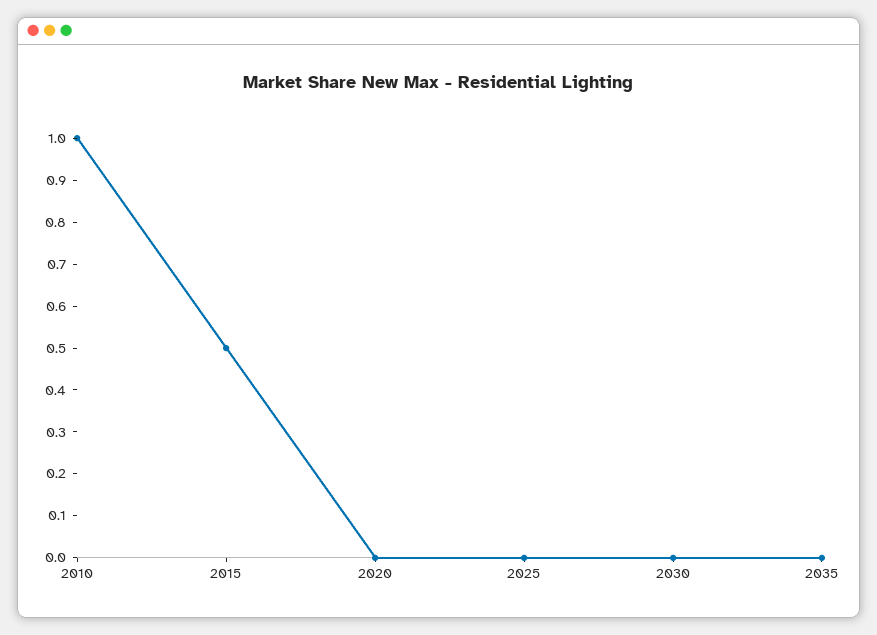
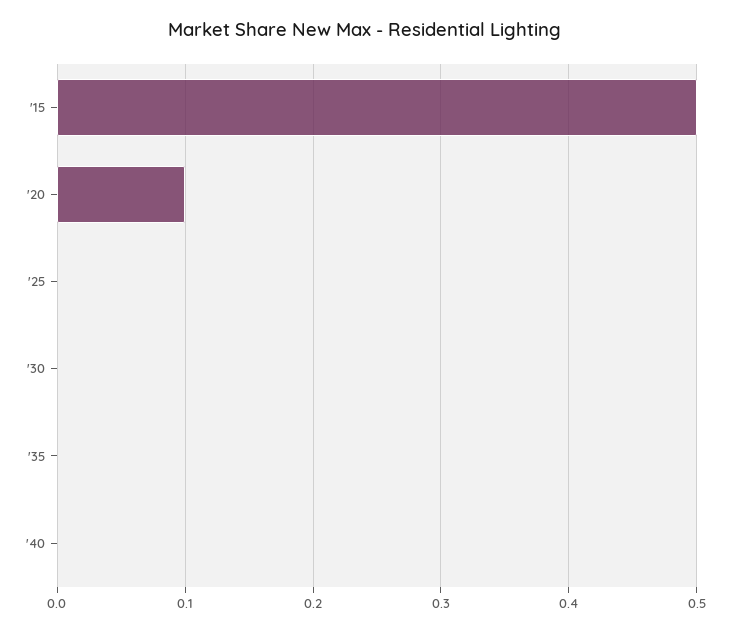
2010: 1 -> none
2020: 0 -> 0.1
'40: none -> 0

